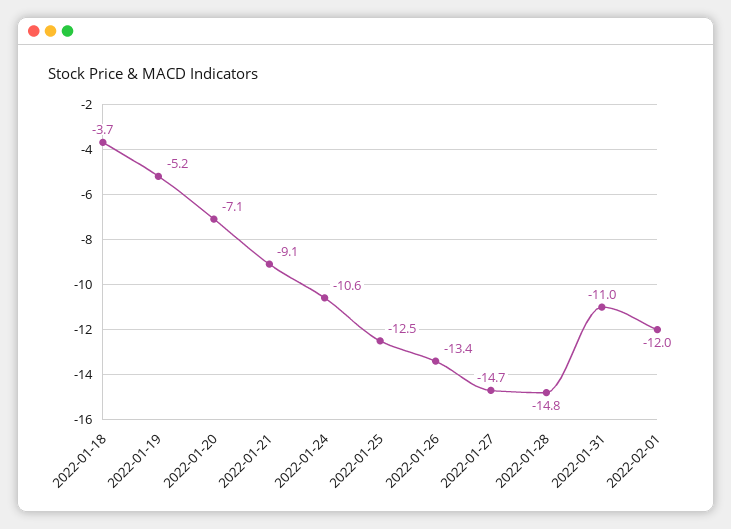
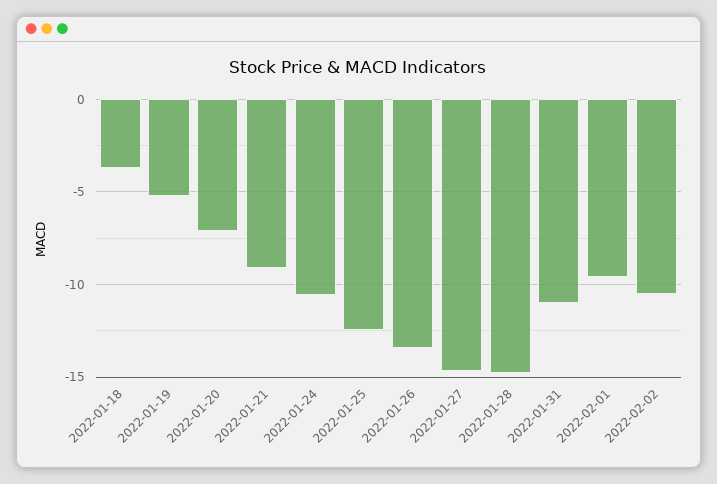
2022-02-01: -12 -> -9.5
2022-02-02: none -> -10.5

